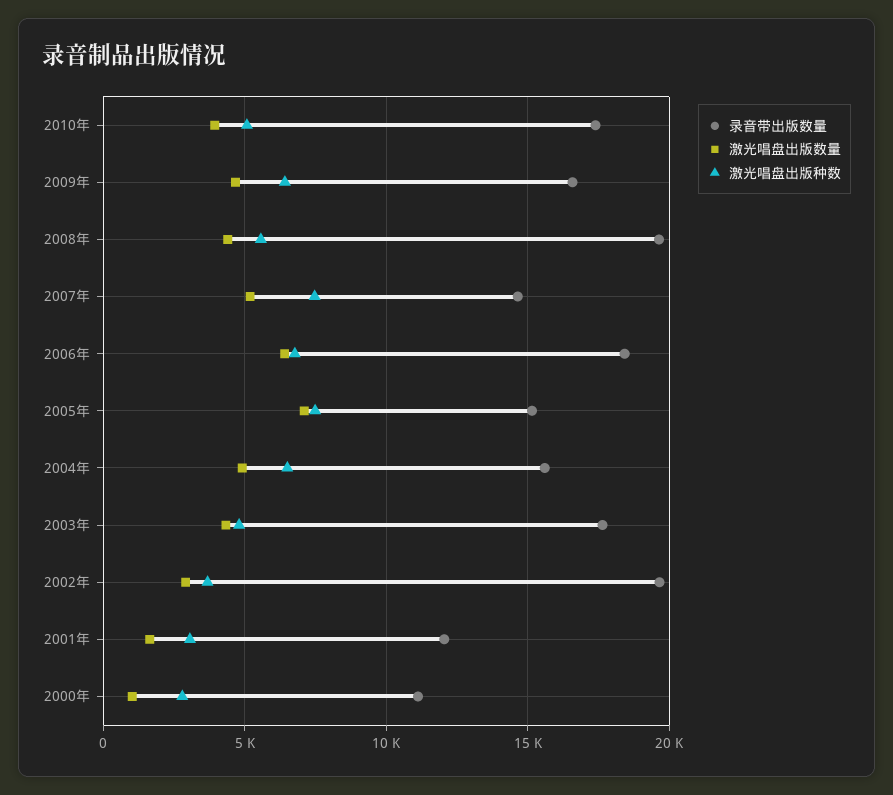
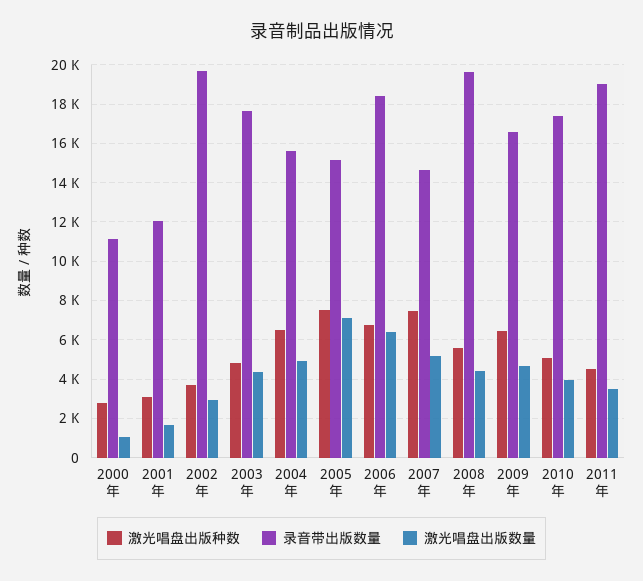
激光唱盘出版种数, 2011年: none -> 4500
录音带出版数量, 2011年: none -> 19000
激光唱盘出版数量, 2011年: none -> 3500

